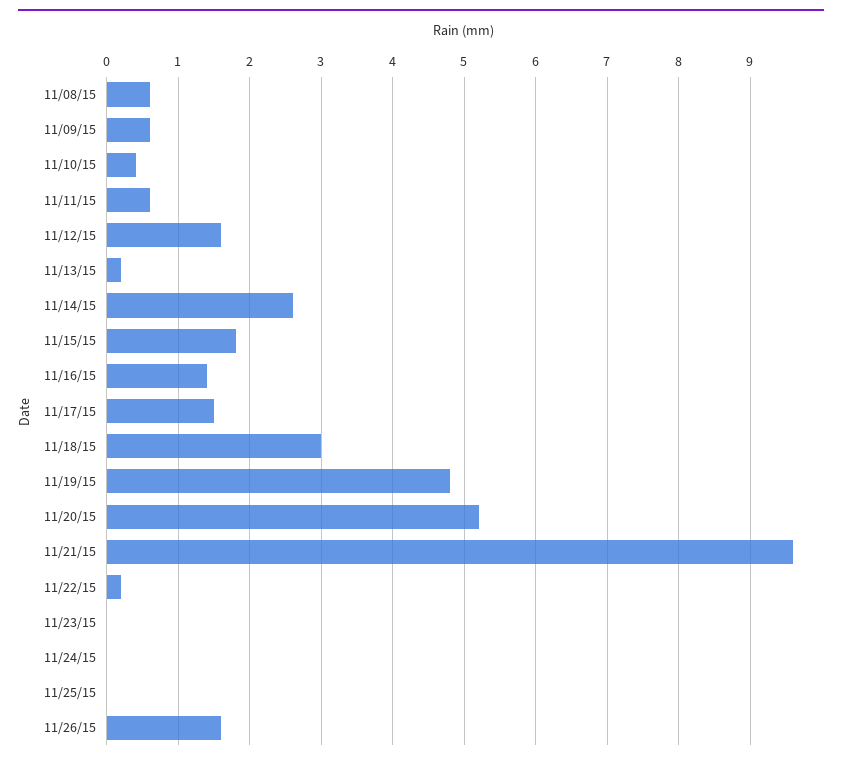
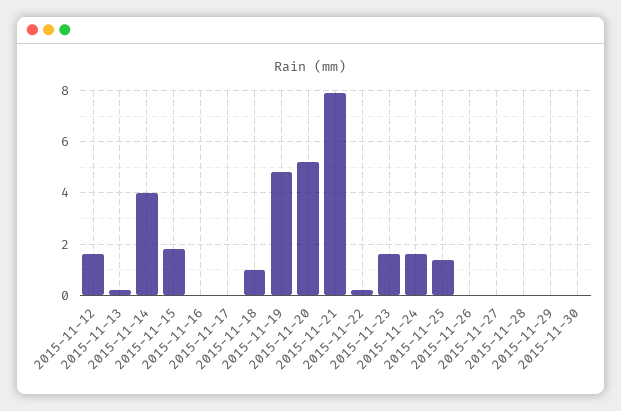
11/08/15: 0.6 -> none
11/09/15: 0.6 -> none
11/10/15: 0.4 -> none
11/11/15: 0.6 -> none
11/14/15: 2.6 -> 4
11/16/15: 1.4 -> 0
11/17/15: 1.5 -> 0
11/18/15: 3 -> 1
11/21/15: 9.6 -> 8
11/23/15: 0 -> 1.5
11/24/15: 0 -> 1.5
11/25/15: 0 -> 1.5
11/26/15: 1.6 -> 0
2015-11-27: none -> 0
2015-11-28: none -> 0
2015-11-29: none -> 0
2015-11-30: none -> 0

